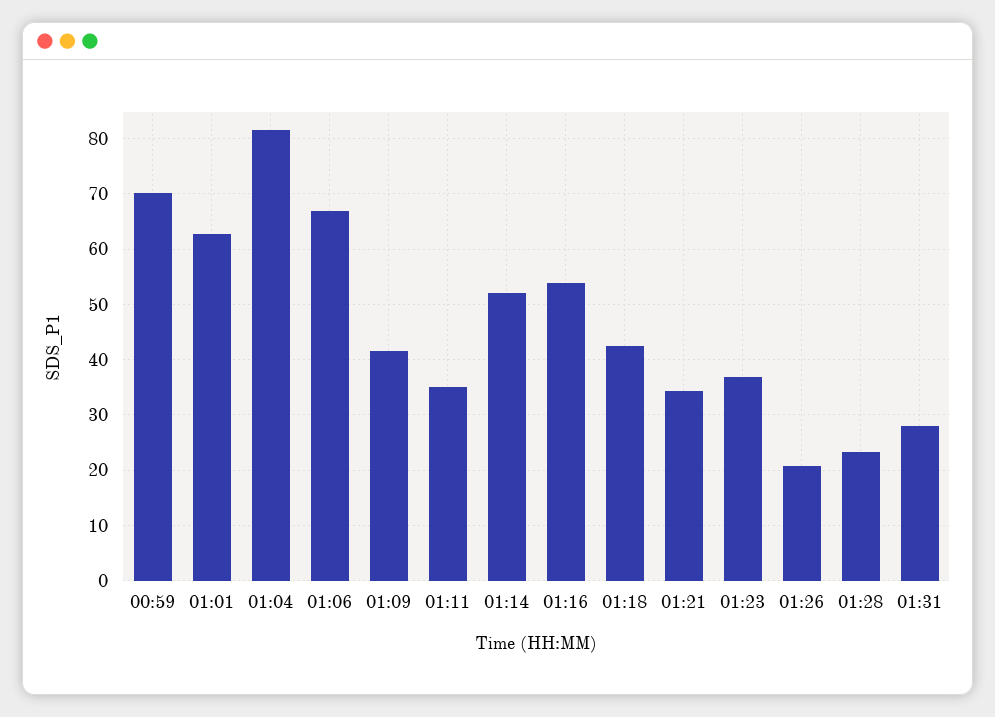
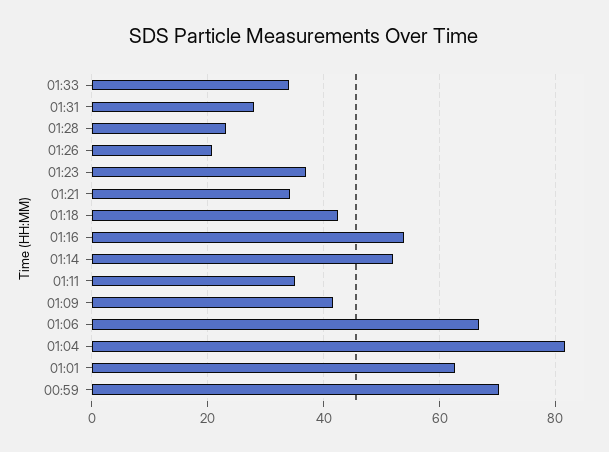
01:33: none -> 34

